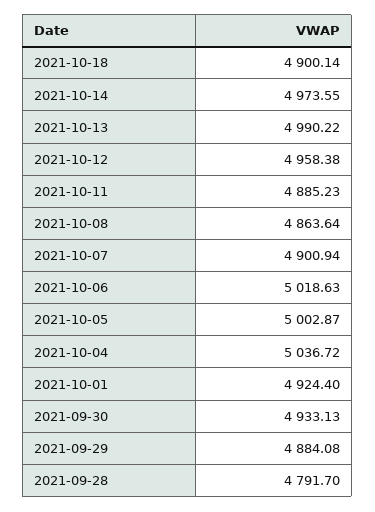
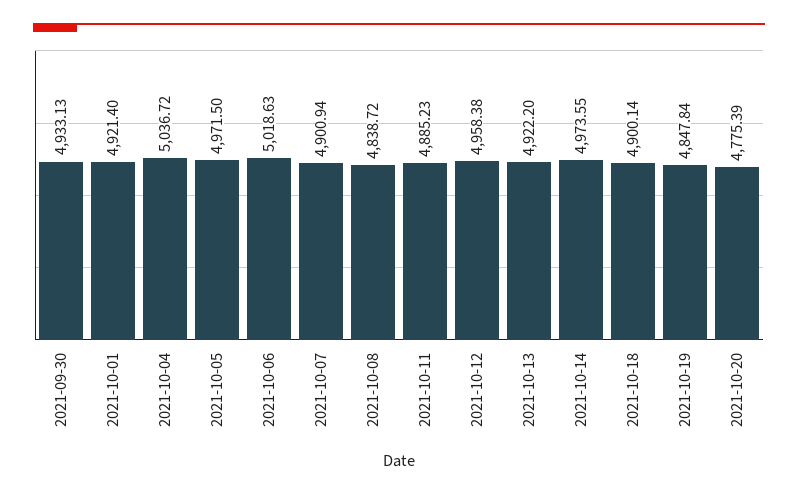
2021-10-13: 4990.22 -> 4922.2
2021-10-08: 4863.64 -> 4838.72
2021-10-05: 5002.87 -> 4971.5
2021-10-01: 4924.4 -> 4921.4
2021-09-29: 4884.08 -> none
2021-09-28: 4791.7 -> none
2021-10-19: none -> 4847.84
2021-10-20: none -> 4775.39

